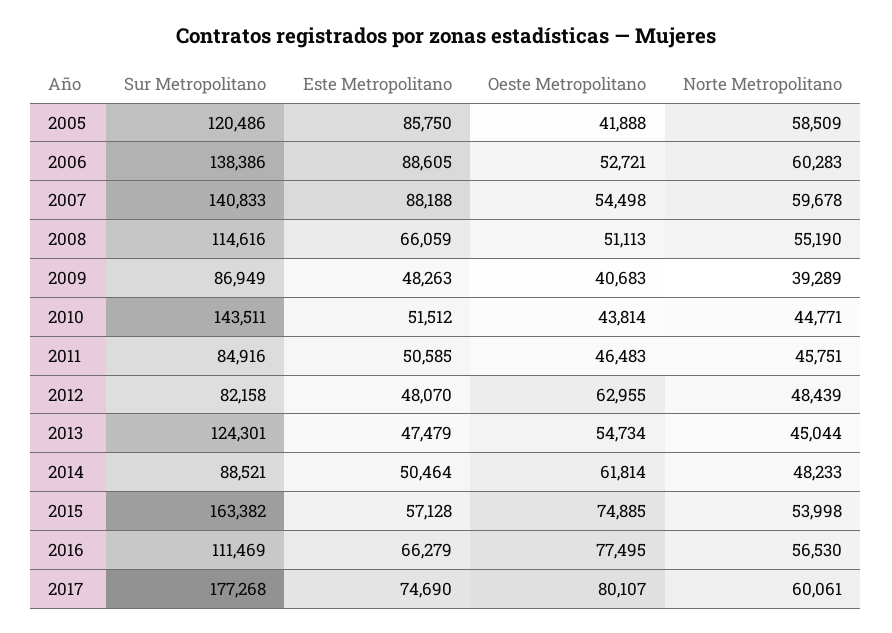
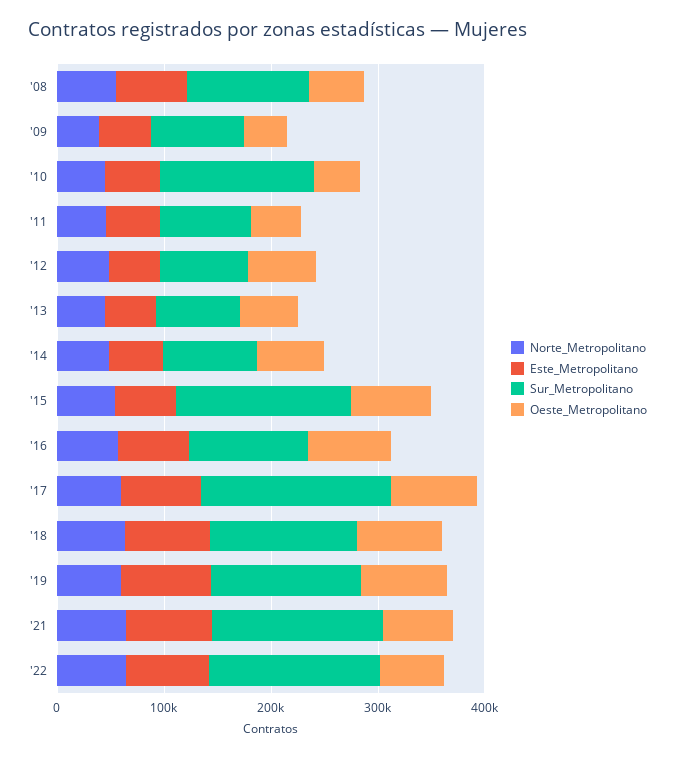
Sur Metropolitano, 2005: 120486 -> none
Este Metropolitano, 2005: 85750 -> none
Oeste Metropolitano, 2005: 41888 -> none
Norte Metropolitano, 2005: 58509 -> none
Sur Metropolitano, 2006: 138386 -> none
Este Metropolitano, 2006: 88605 -> none
Oeste Metropolitano, 2006: 52721 -> none
Norte Metropolitano, 2006: 60283 -> none
Sur Metropolitano, 2007: 140833 -> none
Este Metropolitano, 2007: 88188 -> none
Oeste Metropolitano, 2007: 54498 -> none
Norte Metropolitano, 2007: 59678 -> none
Sur Metropolitano, 2013: 124301 -> 80000
Norte Metropolitano, '18: none -> 60000
Este Metropolitano, '18: none -> 80000
Sur Metropolitano, '18: none -> 140000
Oeste Metropolitano, '18: none -> 80000
Norte Metropolitano, '19: none -> 60000
Este Metropolitano, '19: none -> 80000
Sur Metropolitano, '19: none -> 140000
Oeste Metropolitano, '19: none -> 80000
Norte Metropolitano, '21: none -> 60000
Este Metropolitano, '21: none -> 80000
Sur Metropolitano, '21: none -> 160000
Oeste Metropolitano, '21: none -> 60000
Norte Metropolitano, '22: none -> 60000
Este Metropolitano, '22: none -> 80000
Sur Metropolitano, '22: none -> 160000
Oeste Metropolitano, '22: none -> 60000

